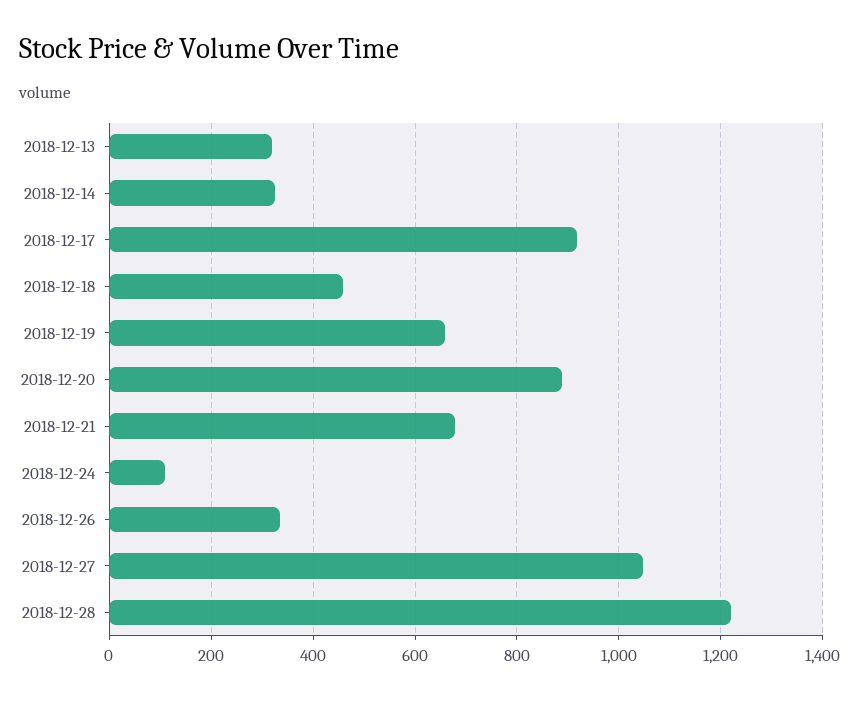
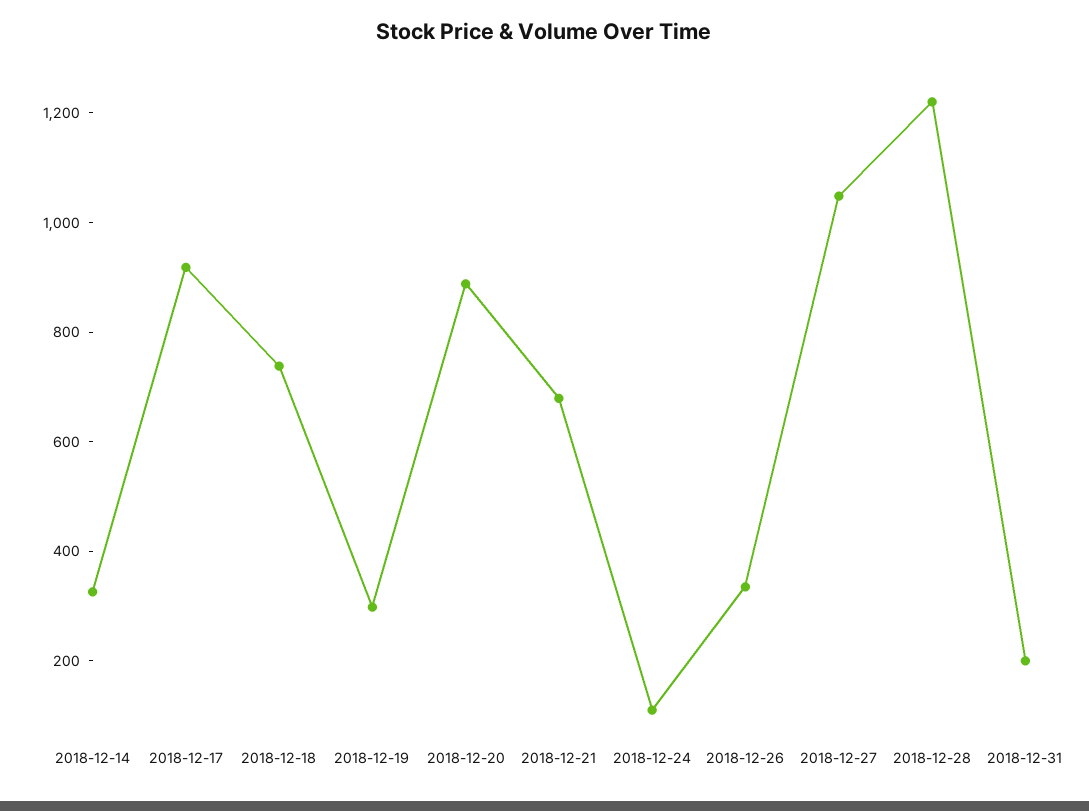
2018-12-13: 320 -> none
2018-12-18: 460 -> 750
2018-12-19: 660 -> 300
2018-12-31: none -> 200

